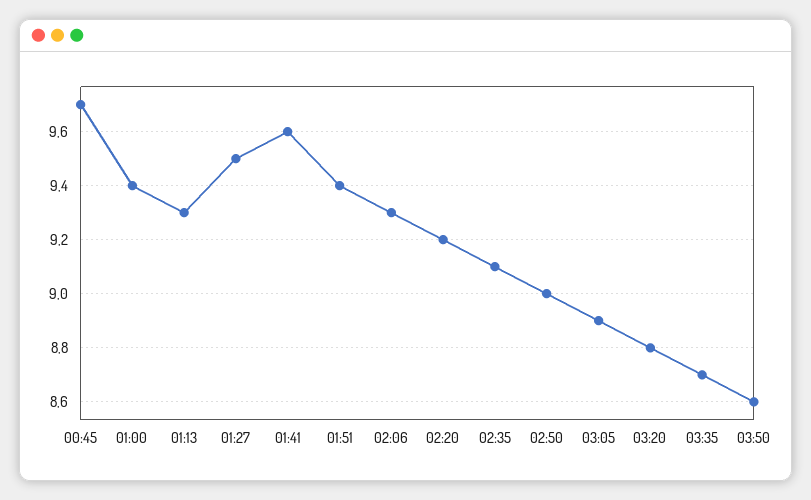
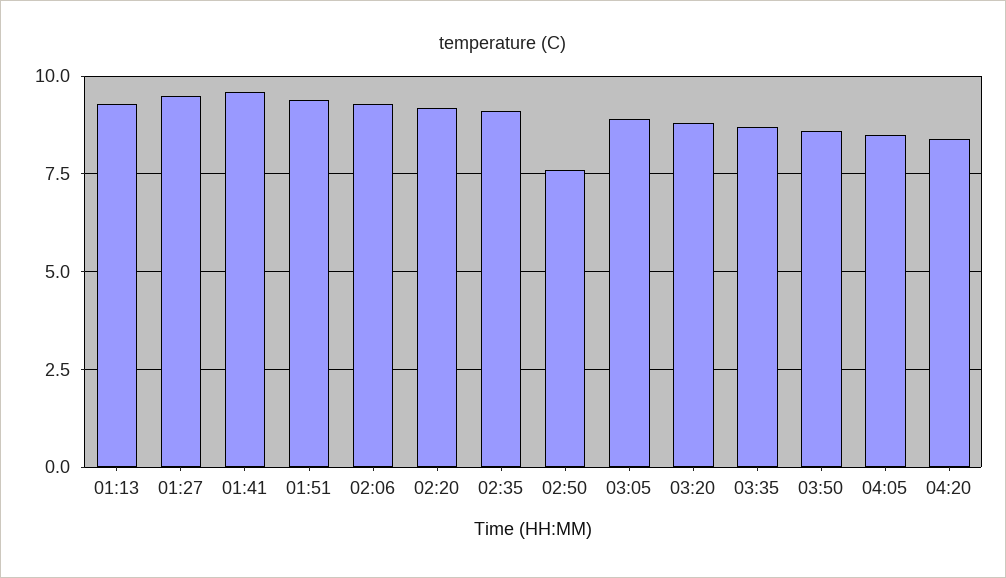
00:45: 9.7 -> none
01:00: 9.4 -> none
02:50: 9 -> 7.5
04:05: none -> 8.5
04:20: none -> 8.5

